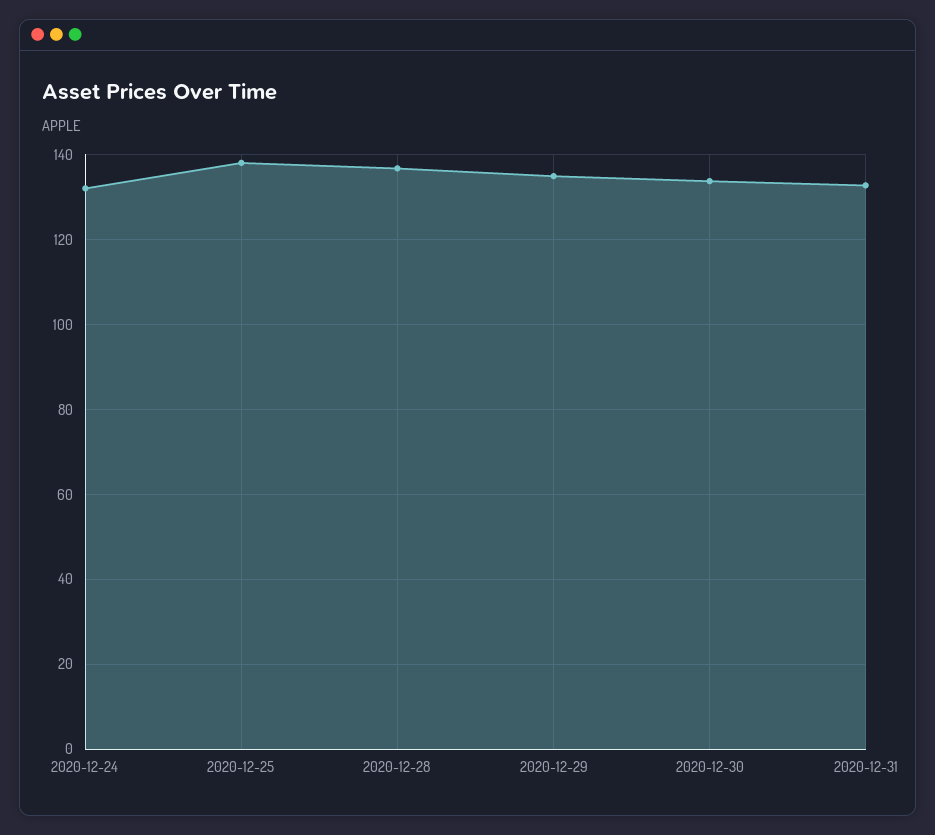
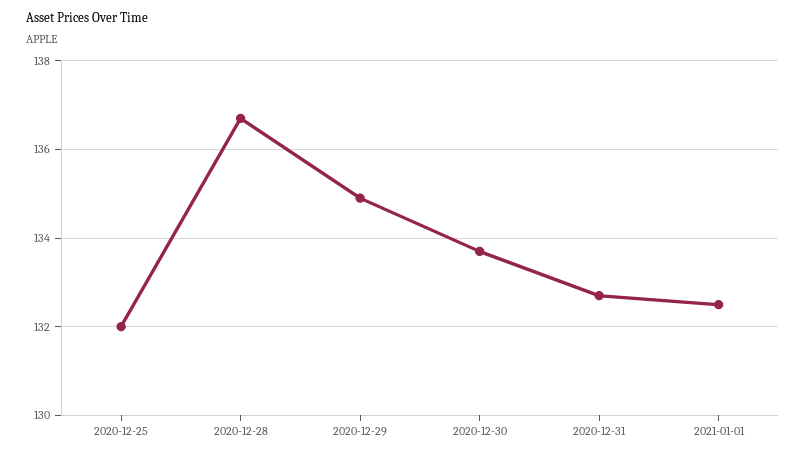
2020-12-24: 132 -> none
2020-12-25: 138 -> 132
2021-01-01: none -> 132.5

